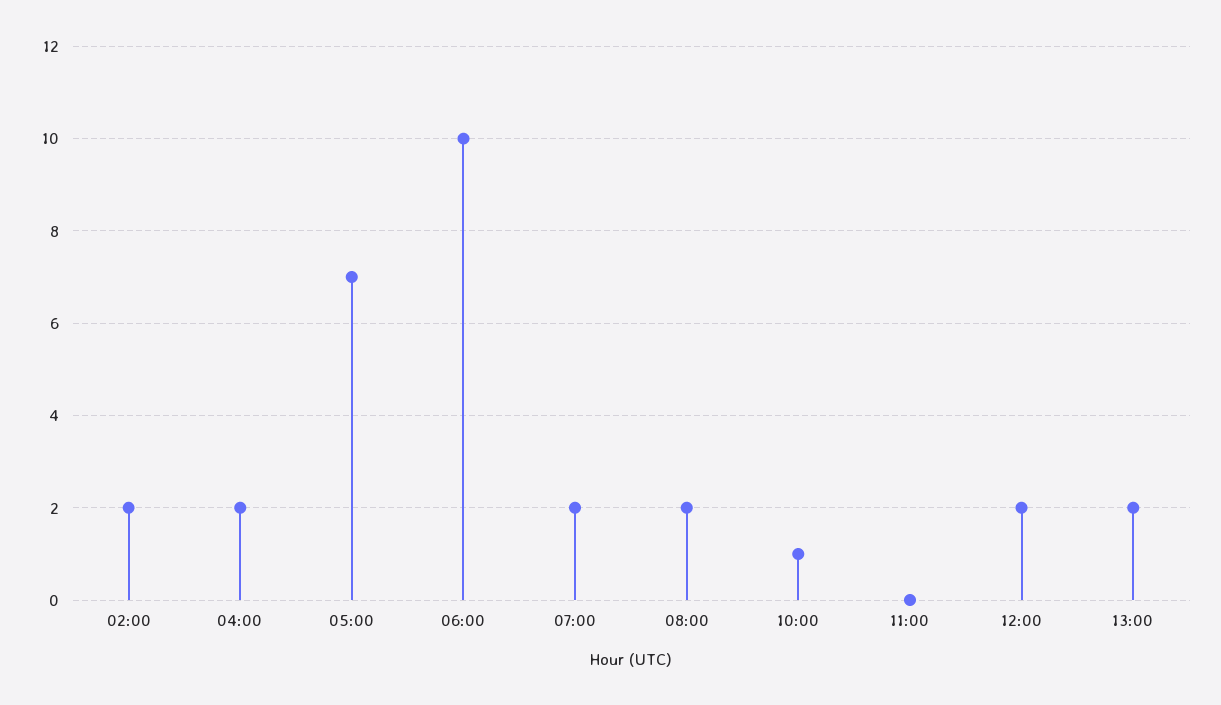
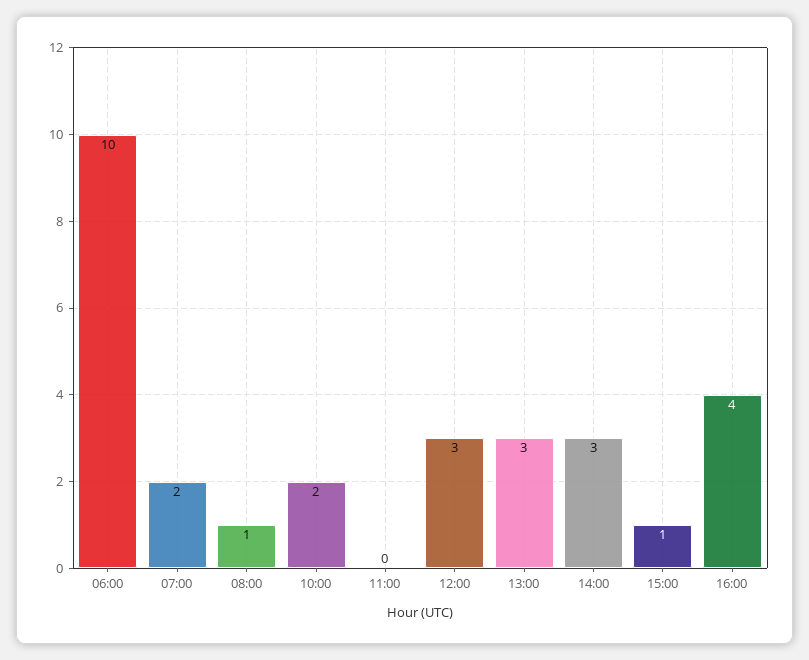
02:00: 2 -> none
04:00: 2 -> none
05:00: 7 -> none
08:00: 2 -> 1
10:00: 1 -> 2
12:00: 2 -> 3
13:00: 2 -> 3
14:00: none -> 3
15:00: none -> 1
16:00: none -> 4

